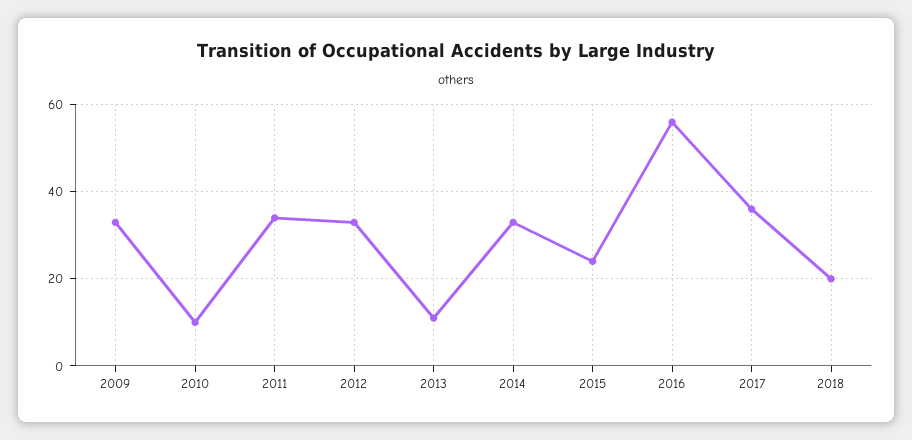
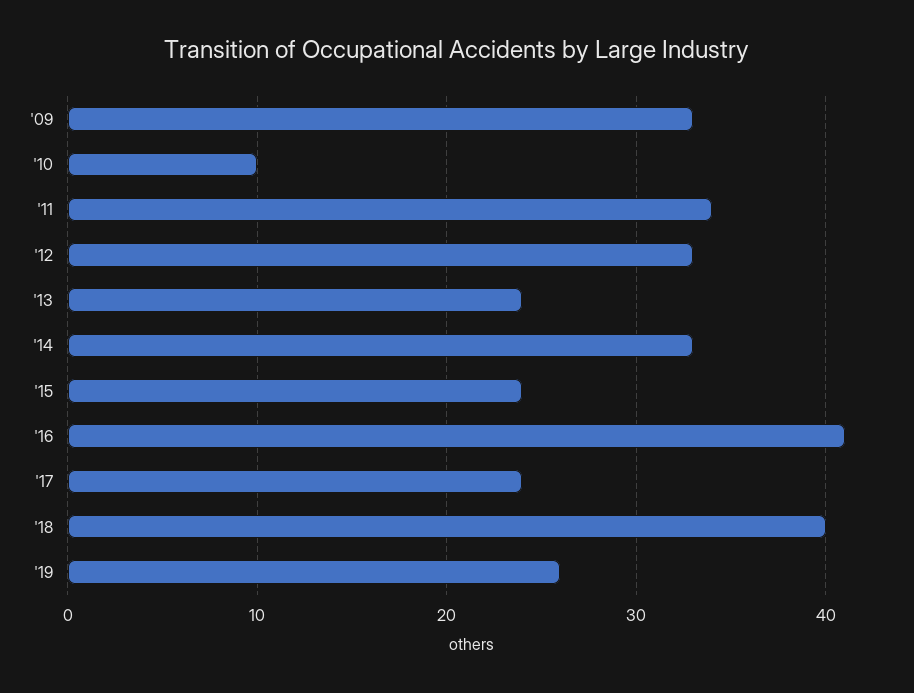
2013: 10 -> 24
2016: 55 -> 41
2017: 35 -> 24
2018: 20 -> 40
'19: none -> 26

